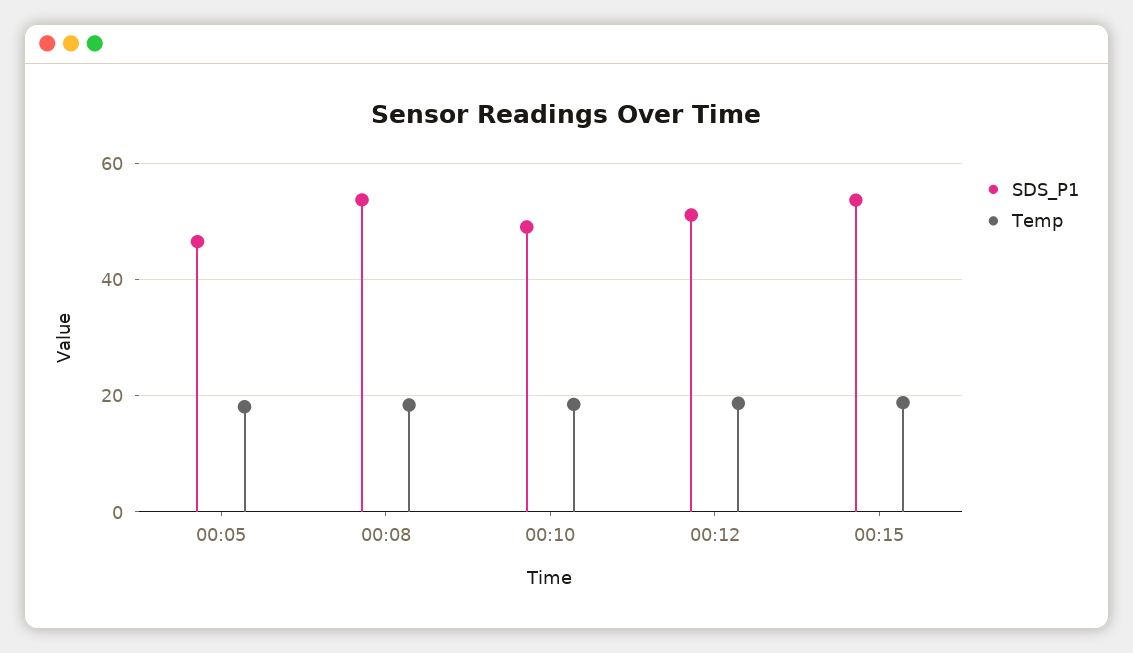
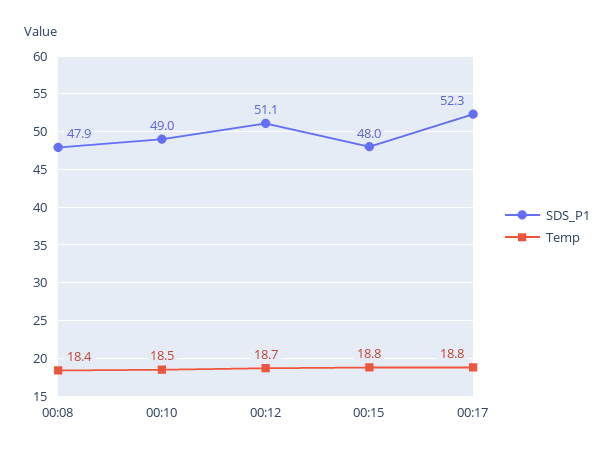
SDS_P1, 00:05: 46 -> none
Temp, 00:05: 18 -> none
SDS_P1, 00:08: 54 -> 47.9
SDS_P1, 00:15: 54 -> 48
SDS_P1, 00:17: none -> 52.3
Temp, 00:17: none -> 18.8

